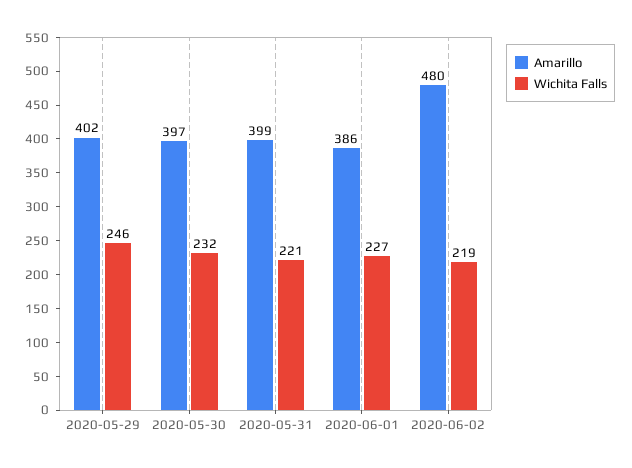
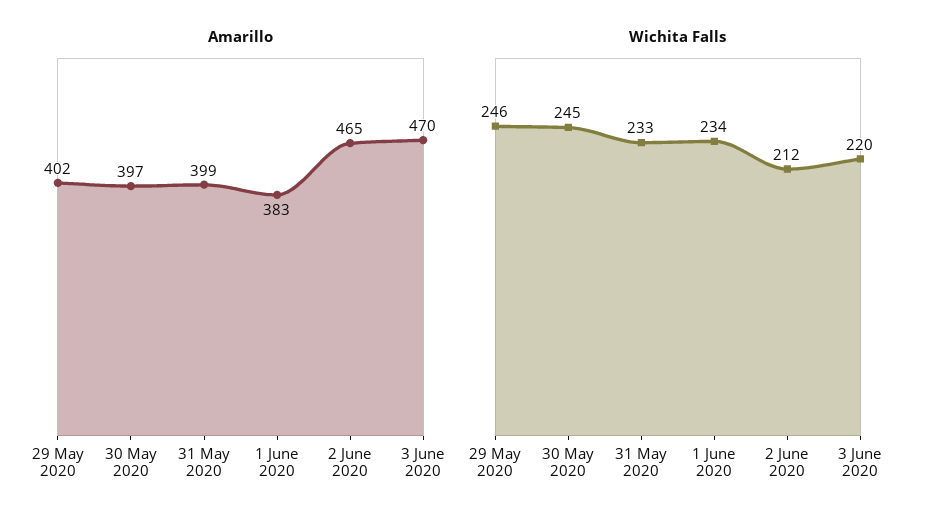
Wichita Falls, 2020-05-30: 232 -> 245
Wichita Falls, 2020-05-31: 221 -> 233
Amarillo, 2020-06-01: 386 -> 383
Wichita Falls, 2020-06-01: 227 -> 234
Amarillo, 2020-06-02: 480 -> 465
Wichita Falls, 2020-06-02: 219 -> 212
Amarillo, 3 June 2020: none -> 470
Wichita Falls, 3 June 2020: none -> 220

